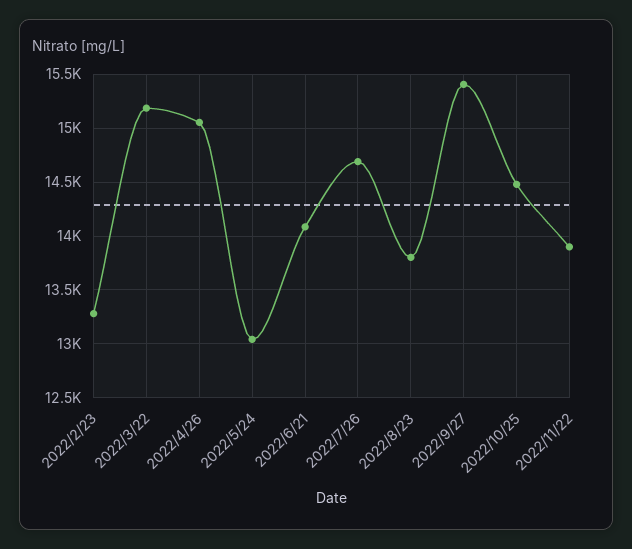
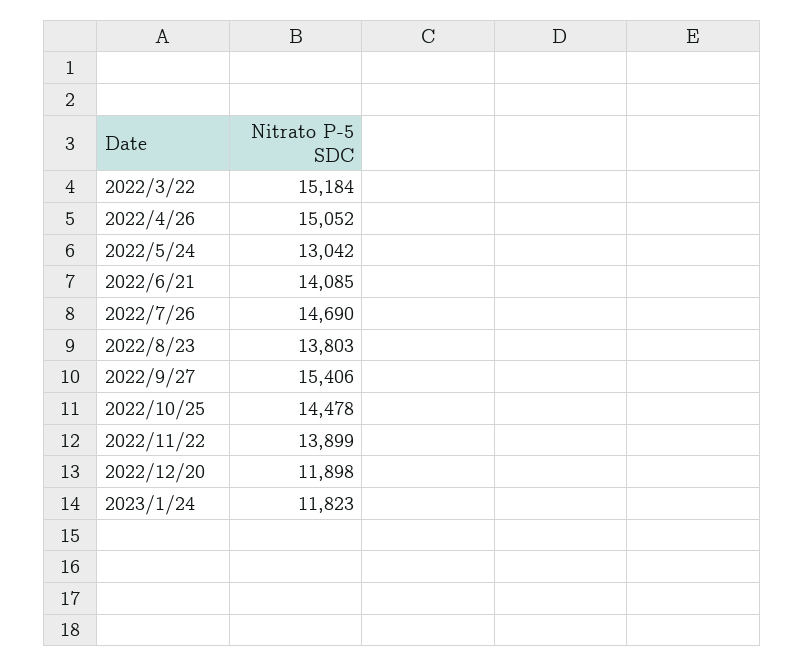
2022/2/23: 13300 -> none
2022/12/20: none -> 11898
2023/1/24: none -> 11823

